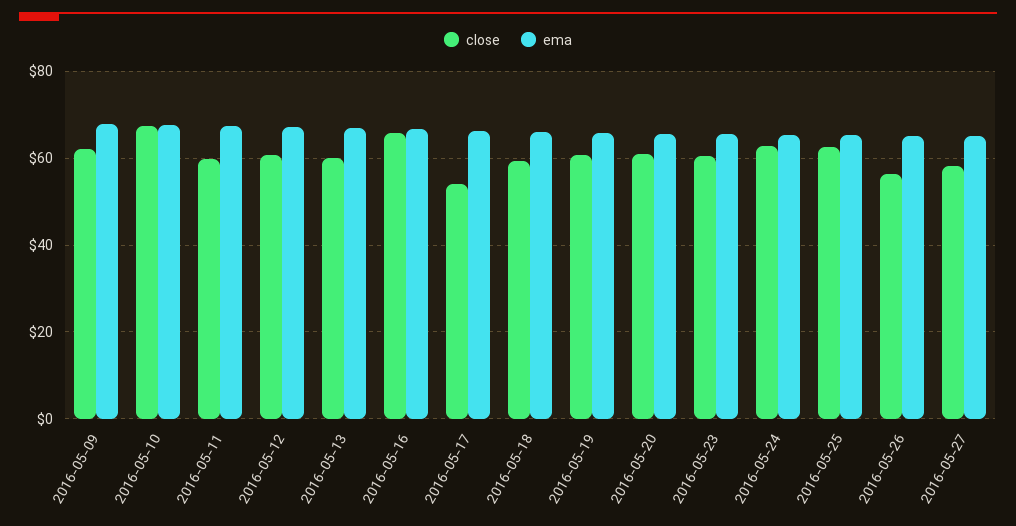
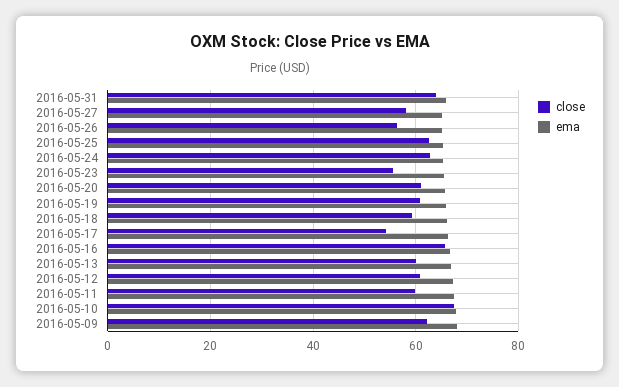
close, 2016-05-23: 60 -> 56
close, 2016-05-31: none -> 64
ema, 2016-05-31: none -> 66

